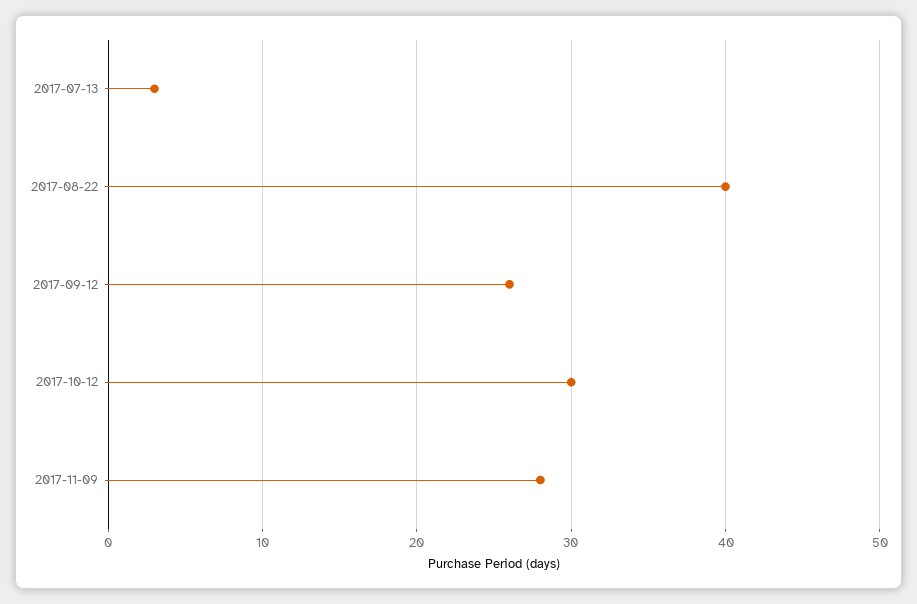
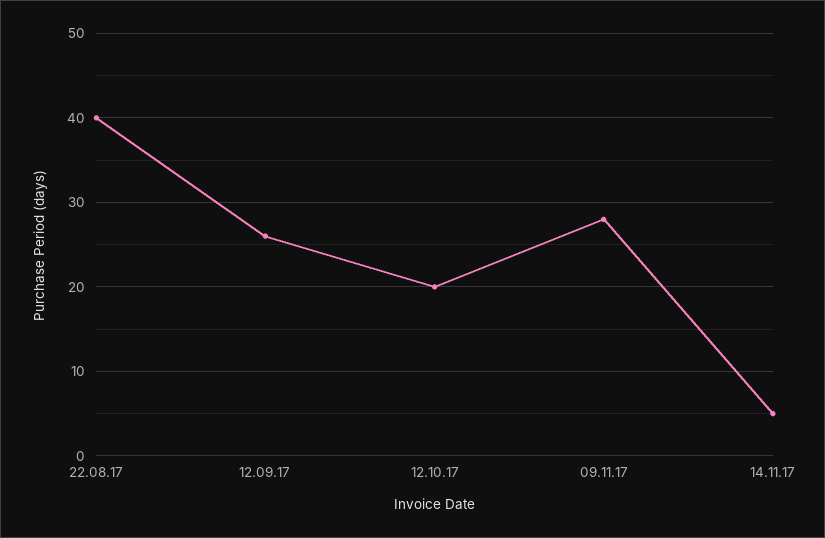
2017-07-13: 3 -> none
2017-10-12: 30 -> 20
14.11.17: none -> 5

